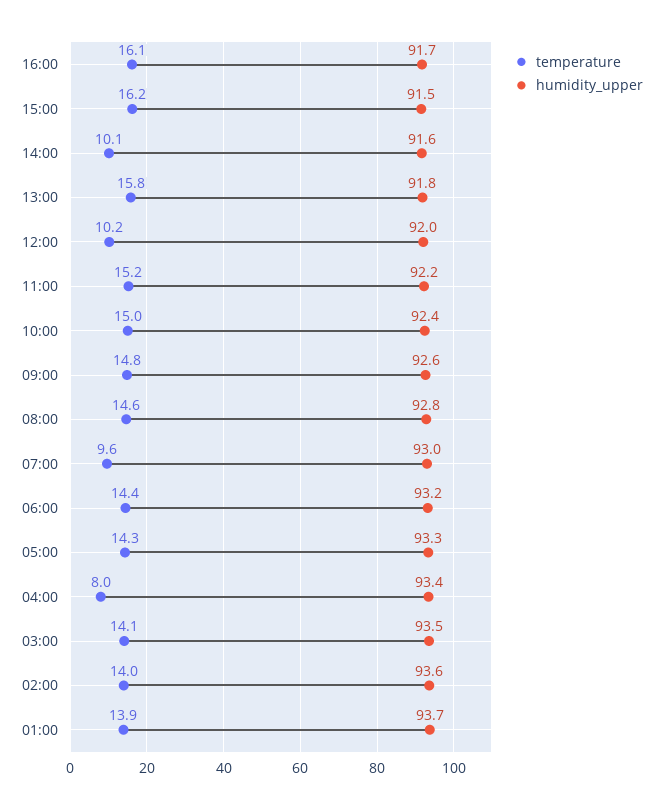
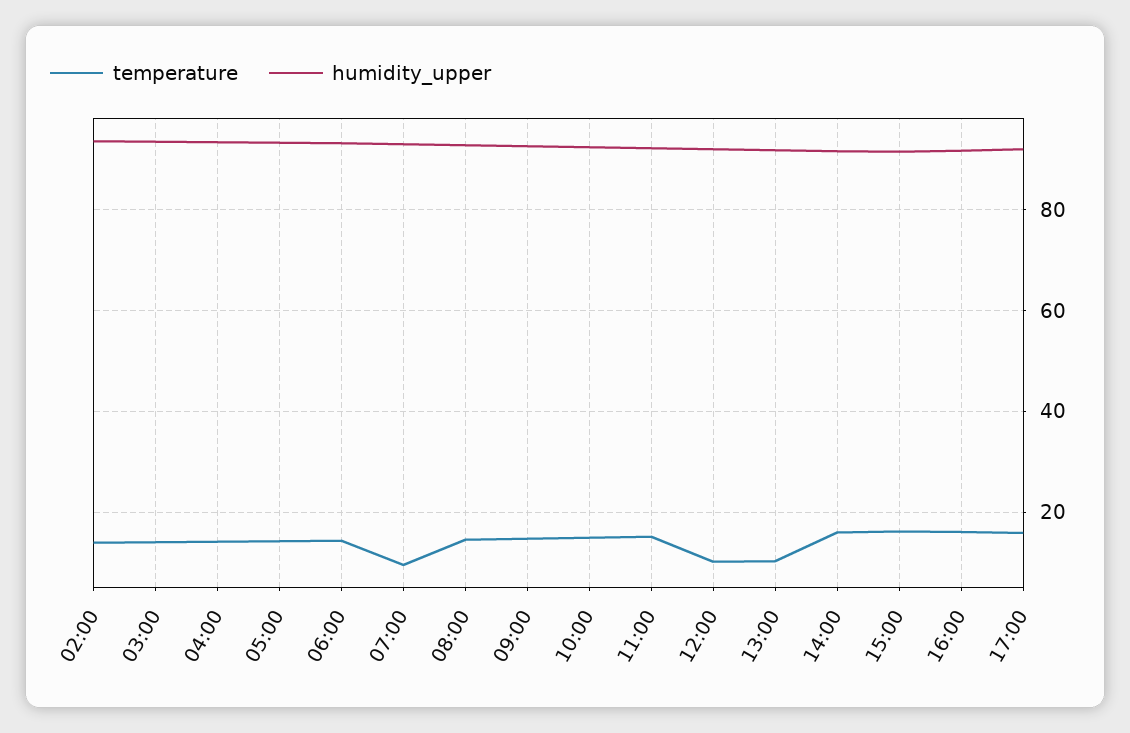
temperature, 14:00: 10.1 -> 16
temperature, 13:00: 15.8 -> 10
temperature, 04:00: 8 -> 14
temperature, 01:00: 13.9 -> none
humidity_upper, 01:00: 93.7 -> none
temperature, 17:00: none -> 16
humidity_upper, 17:00: none -> 92

